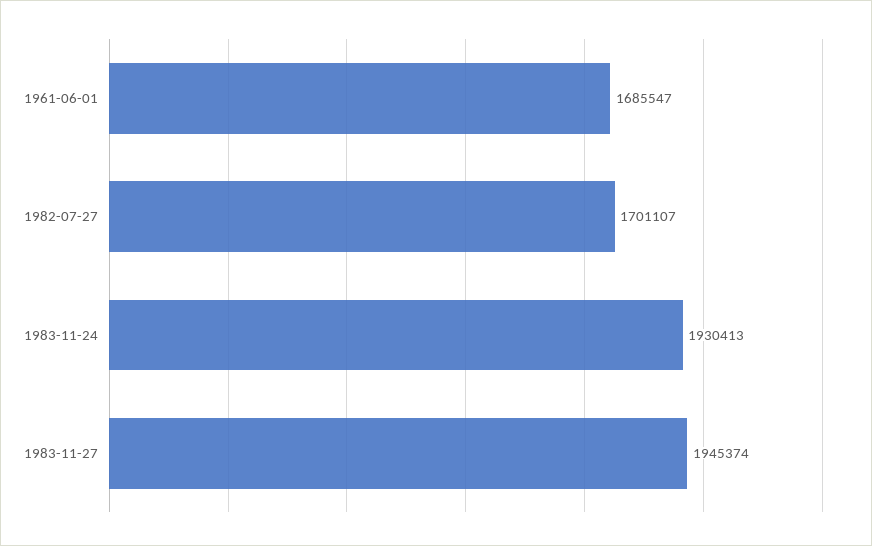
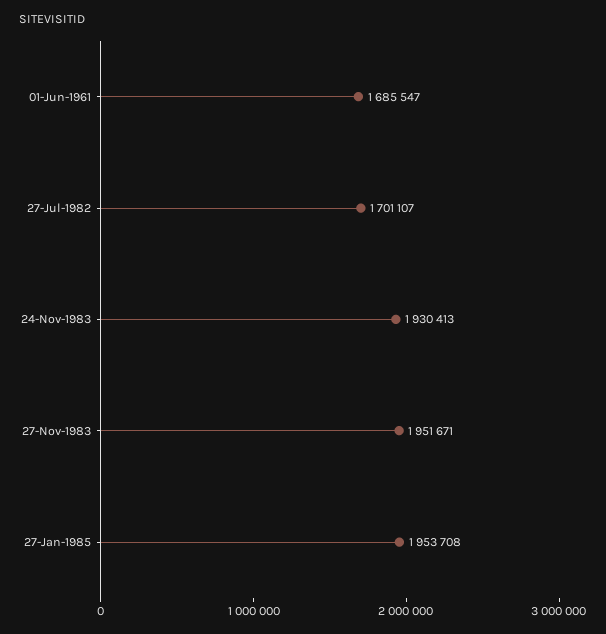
1983-11-27: 1945374 -> 1951671
27-Jan-1985: none -> 1953708

